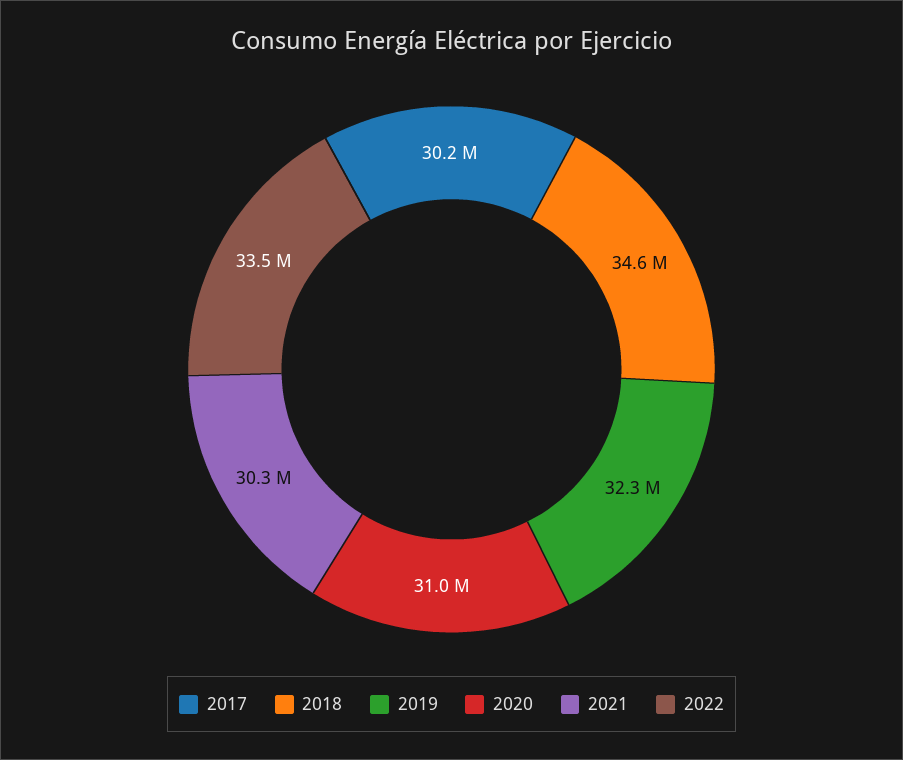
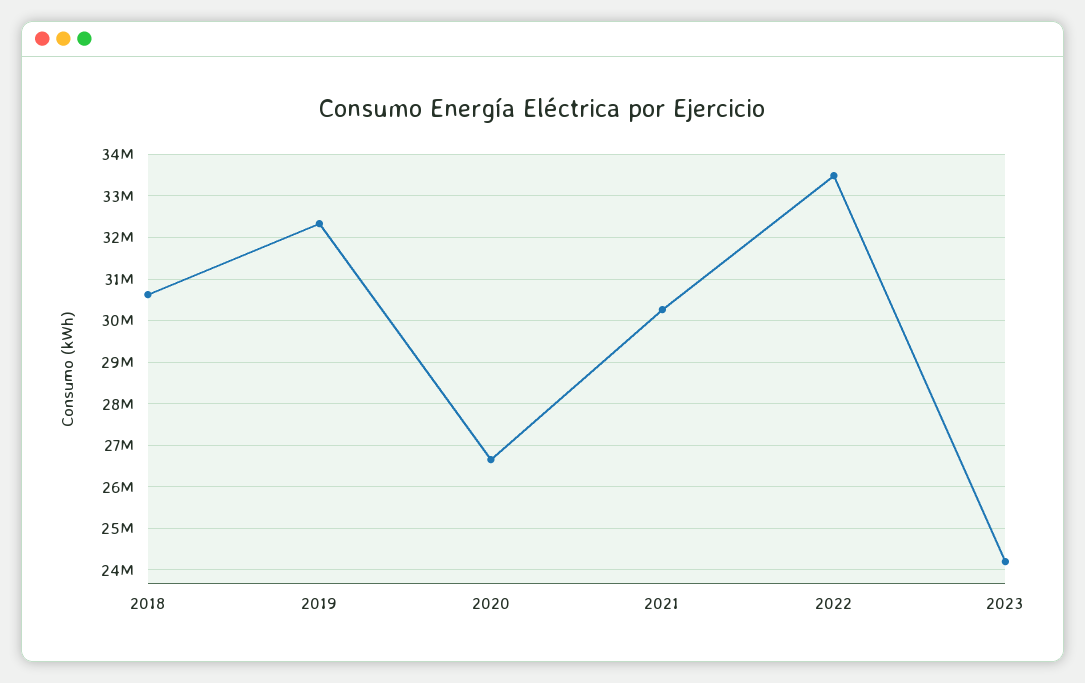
2017: 30200000 -> none
2018: 34600000 -> 30600000
2020: 31000000 -> 26600000
2023: none -> 24200000

